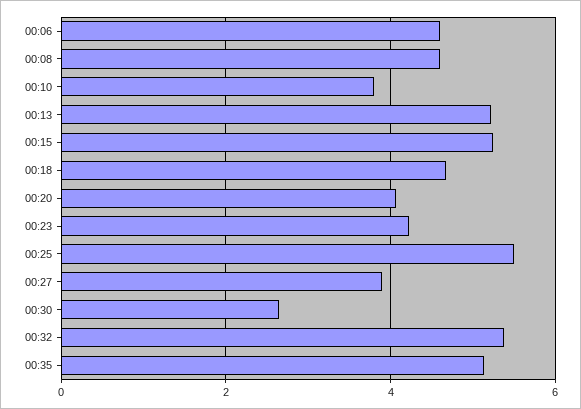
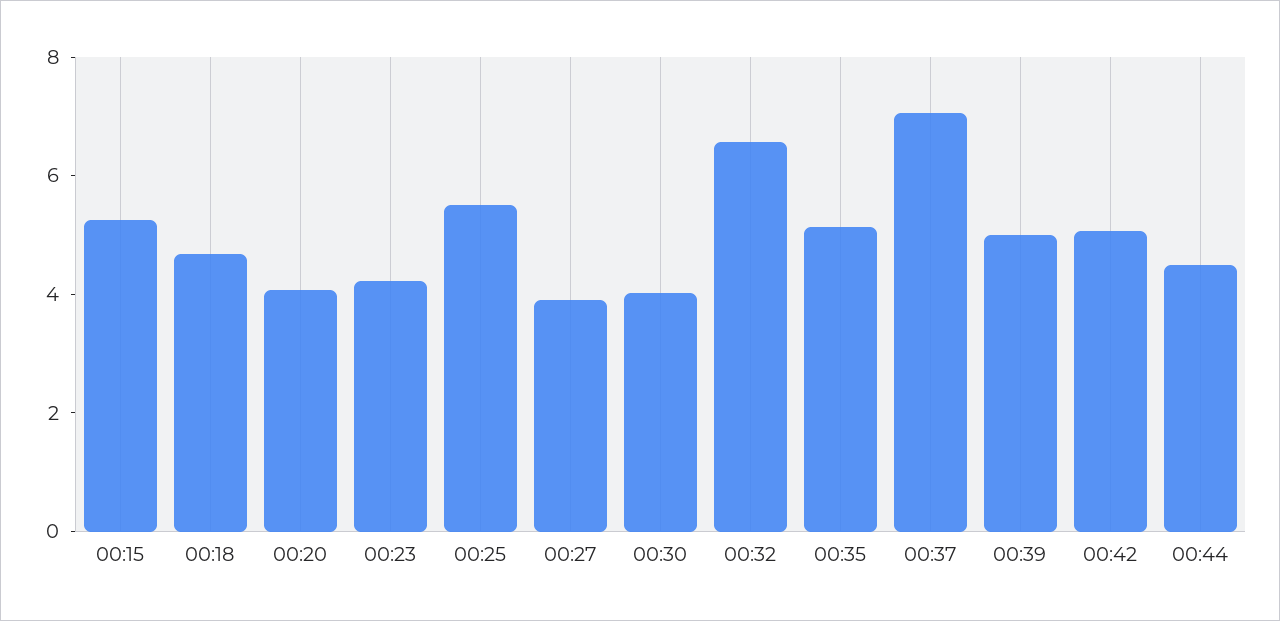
00:06: 4.6 -> none
00:08: 4.6 -> none
00:10: 3.8 -> none
00:13: 5.2 -> none
00:30: 2.6 -> 4
00:32: 5.4 -> 6.5
00:37: none -> 7
00:39: none -> 5
00:42: none -> 5
00:44: none -> 4.5

